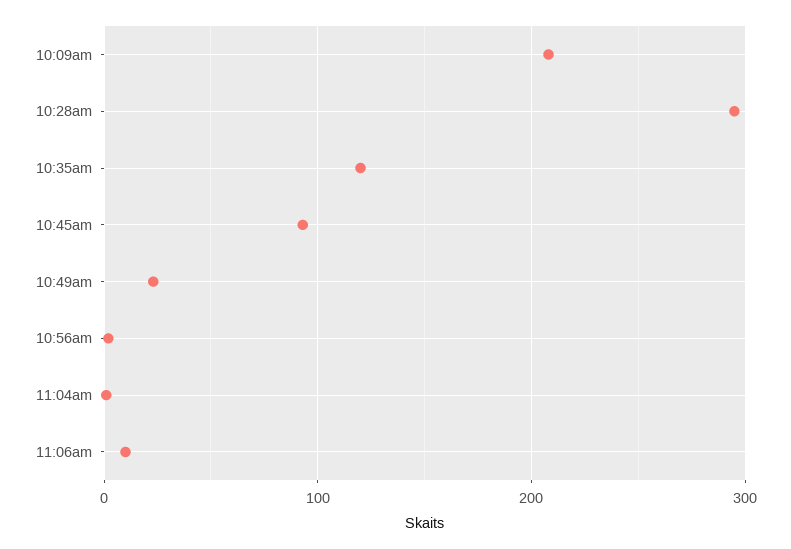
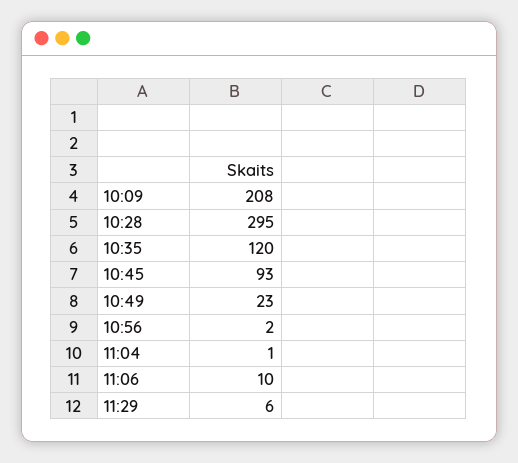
11:29: none -> 6

